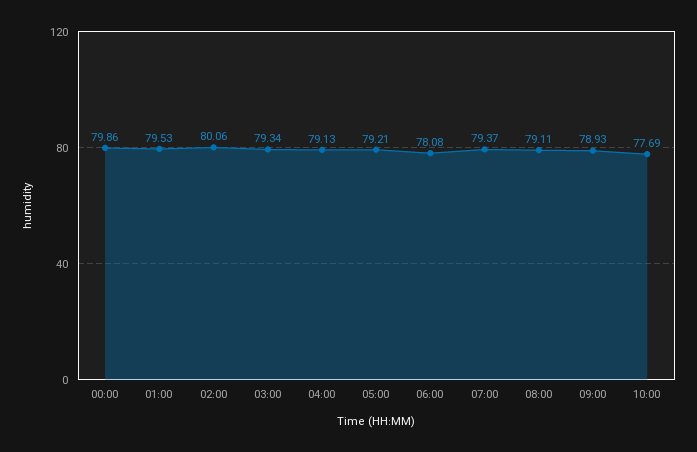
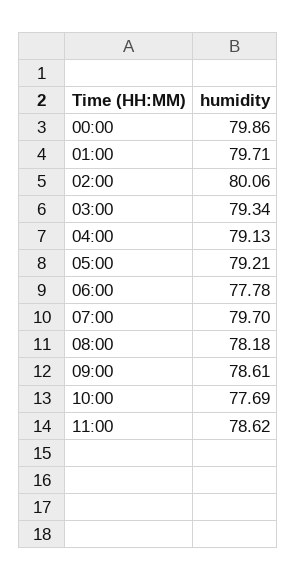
01:00: 79.53 -> 79.71
06:00: 78.08 -> 77.78
07:00: 79.37 -> 79.7
08:00: 79.11 -> 78.18
09:00: 78.93 -> 78.61
11:00: none -> 78.62

